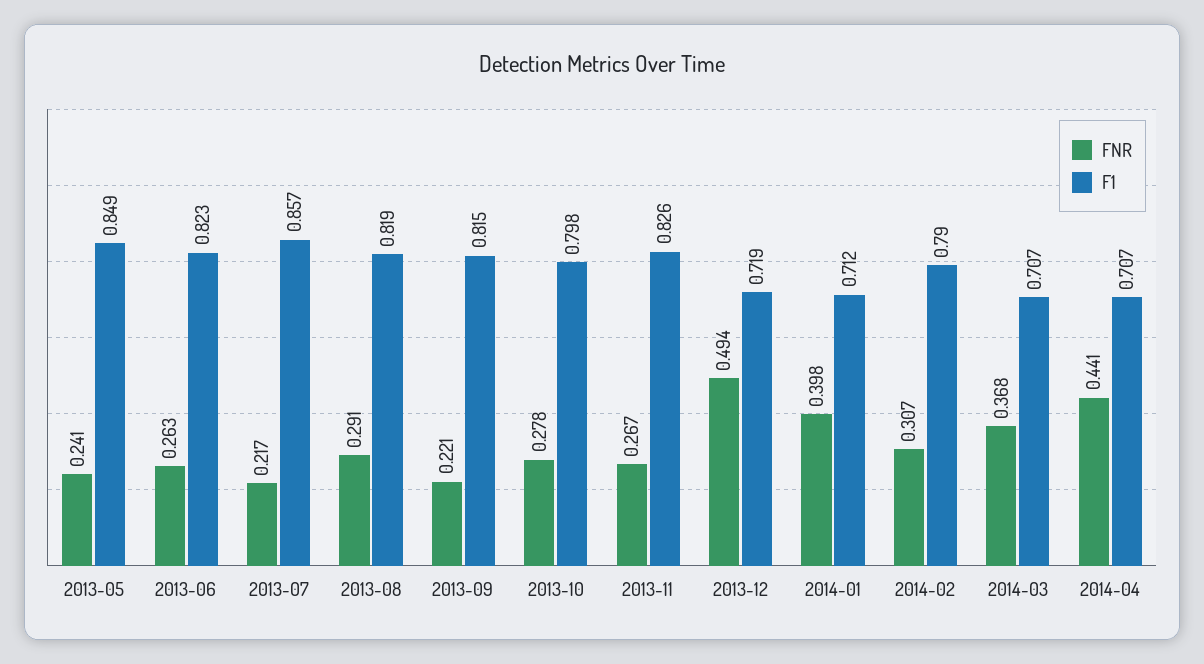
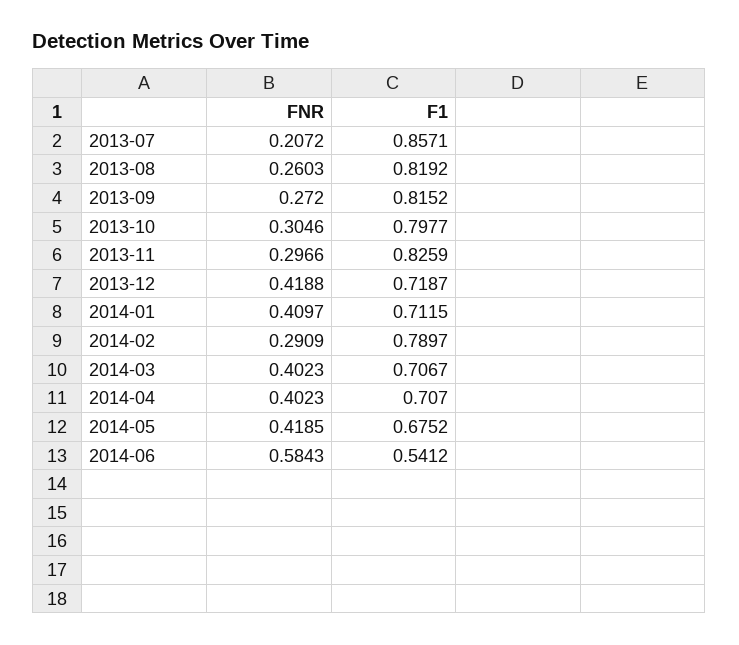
FNR, 2013-05: 0.241 -> none
F1, 2013-05: 0.849 -> none
FNR, 2013-06: 0.263 -> none
F1, 2013-06: 0.823 -> none
FNR, 2013-07: 0.217 -> 0.2072
FNR, 2013-08: 0.291 -> 0.2603
FNR, 2013-09: 0.221 -> 0.272
FNR, 2013-10: 0.278 -> 0.3046
FNR, 2013-11: 0.267 -> 0.2966
FNR, 2013-12: 0.494 -> 0.4188
FNR, 2014-01: 0.398 -> 0.4097
FNR, 2014-02: 0.307 -> 0.2909
FNR, 2014-03: 0.368 -> 0.4023
FNR, 2014-04: 0.441 -> 0.4023
FNR, 2014-05: none -> 0.4185
F1, 2014-05: none -> 0.6752
FNR, 2014-06: none -> 0.5843
F1, 2014-06: none -> 0.5412

